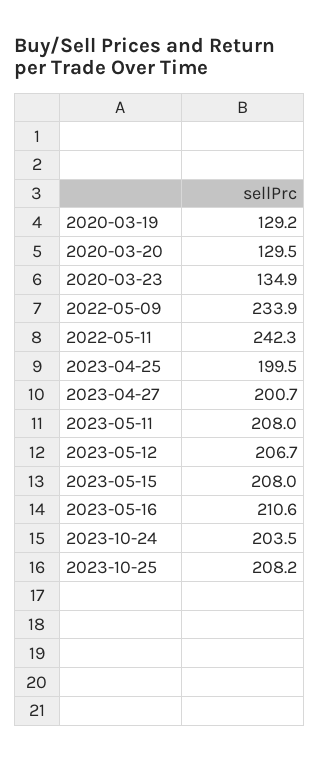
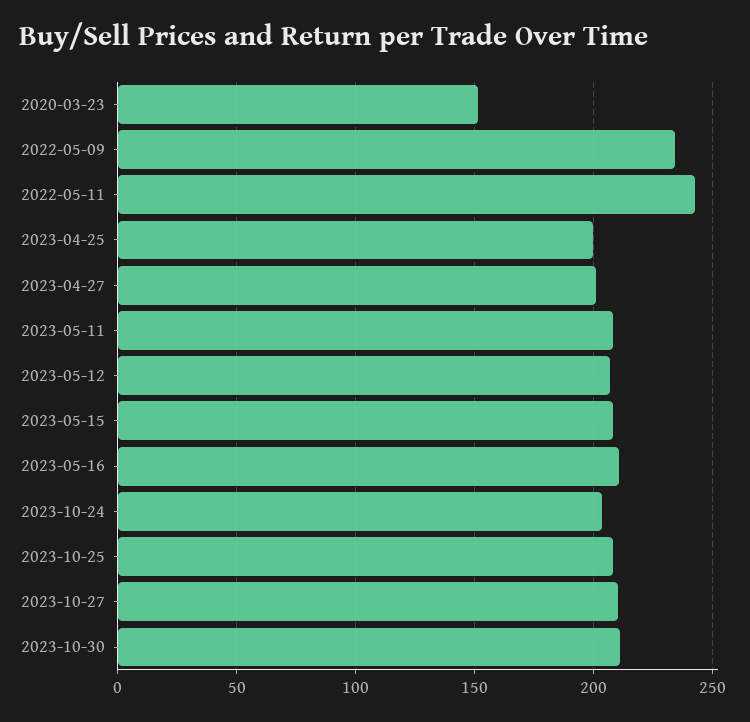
2020-03-19: 129.2 -> none
2020-03-20: 129.5 -> none
2020-03-23: 134.9 -> 150
2023-10-27: none -> 210
2023-10-30: none -> 210

